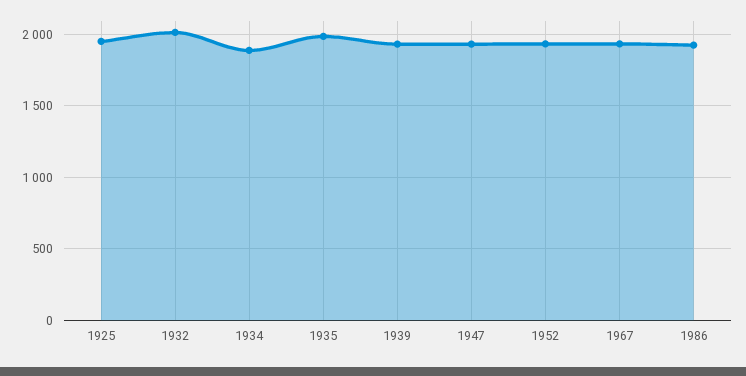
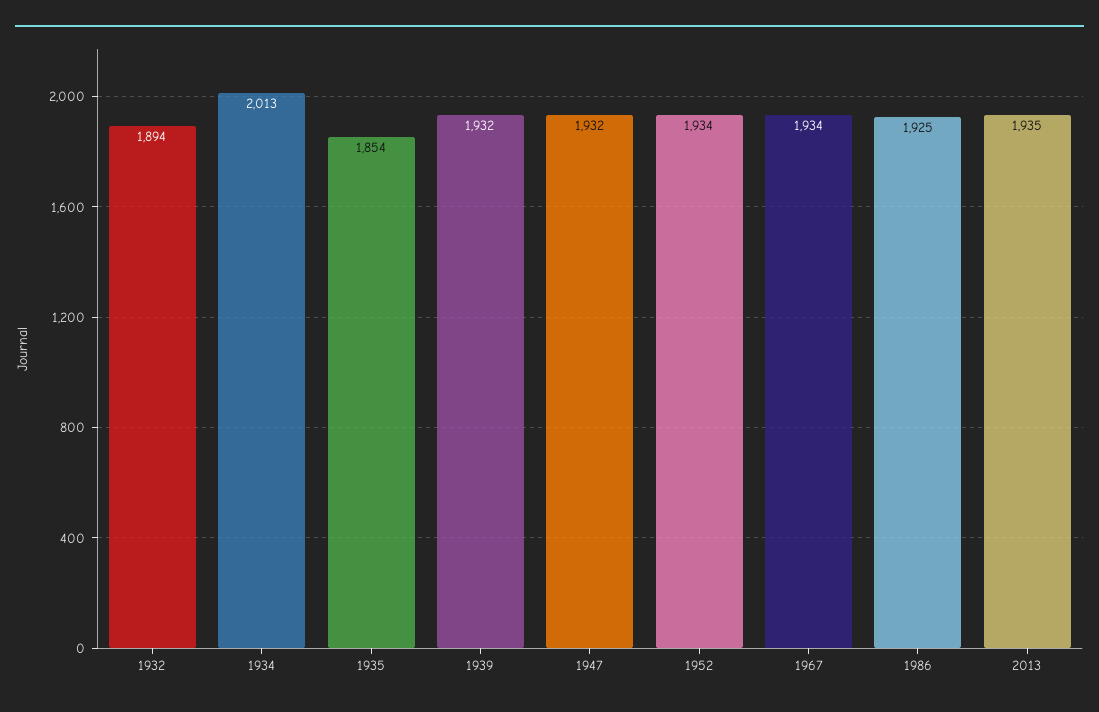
1925: 1950 -> none
1932: 2000 -> 1894
1934: 1900 -> 2013
1935: 2000 -> 1854
2013: none -> 1935

